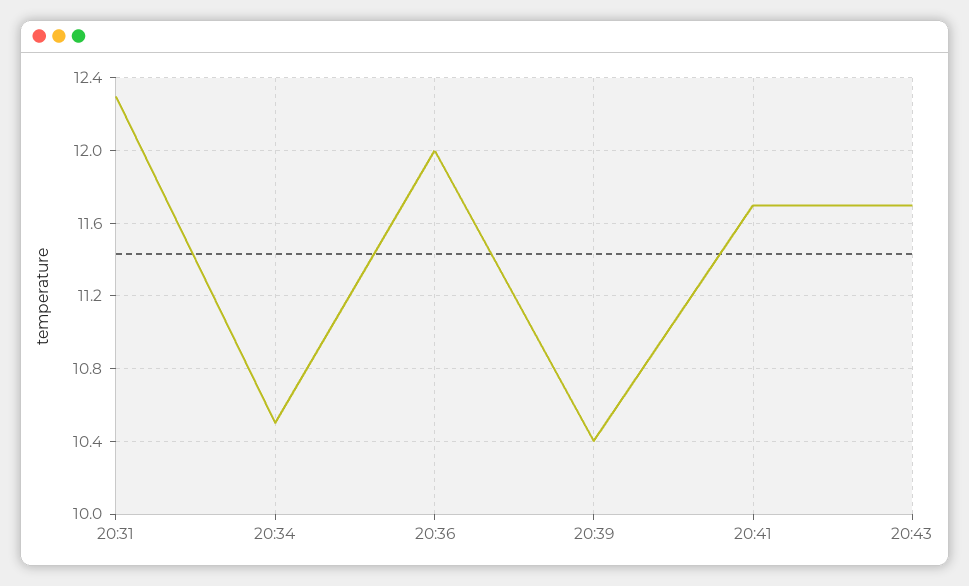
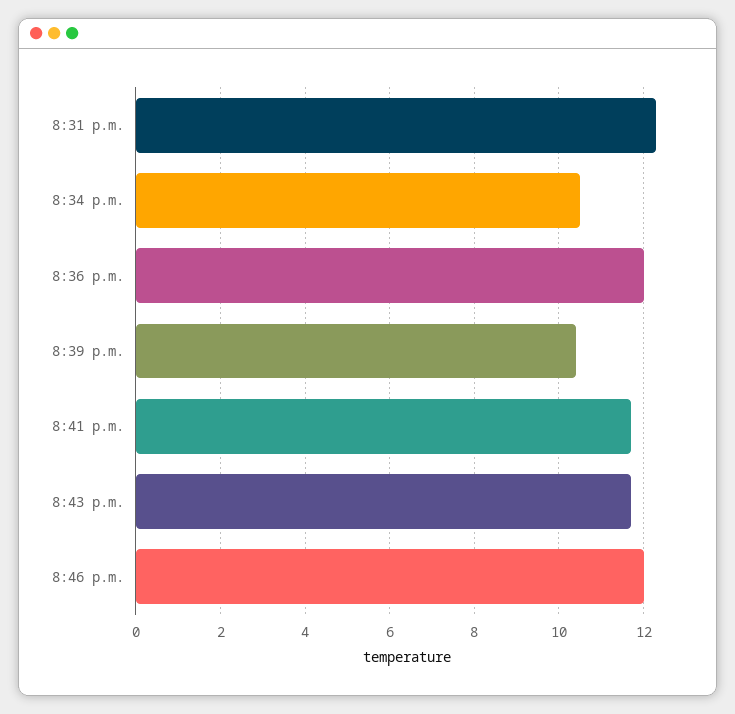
8:46 p.m.: none -> 12

